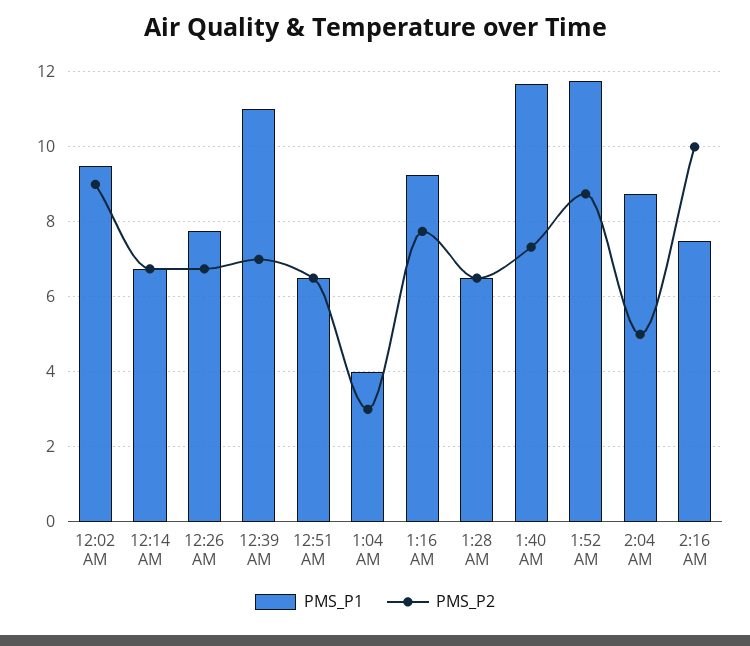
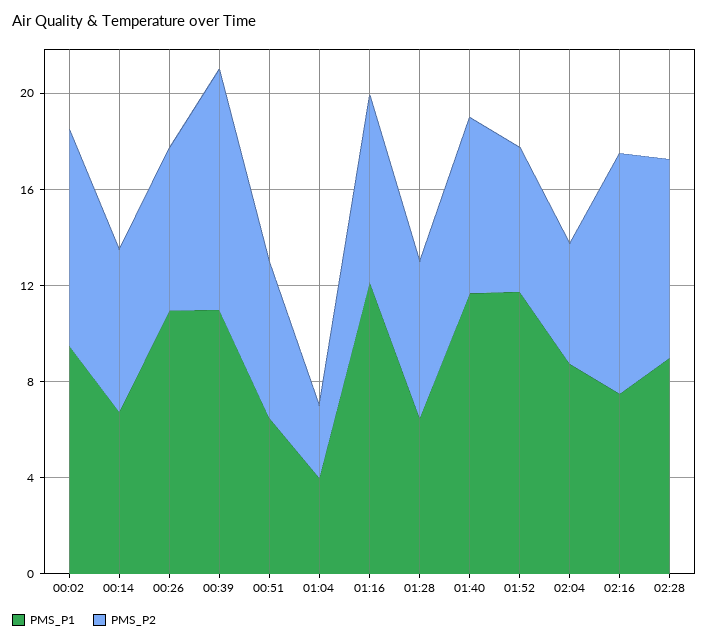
PMS_P1, 12:26 AM: 7.8 -> 11
PMS_P2, 12:39 AM: 7 -> 10
PMS_P1, 1:16 AM: 9.2 -> 12
PMS_P2, 1:52 AM: 8.8 -> 6
PMS_P1, 02:28: none -> 9
PMS_P2, 02:28: none -> 8

